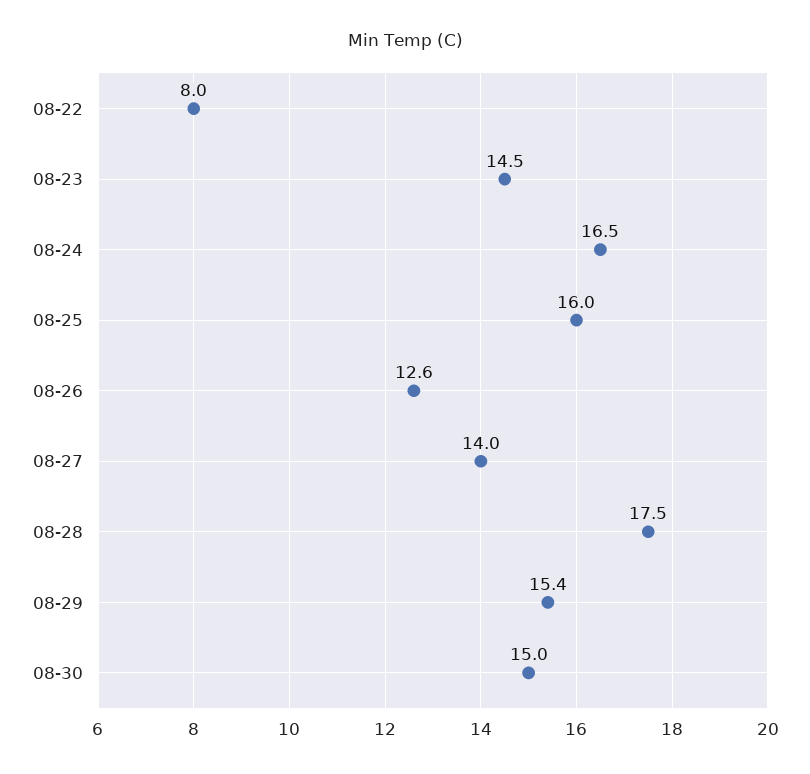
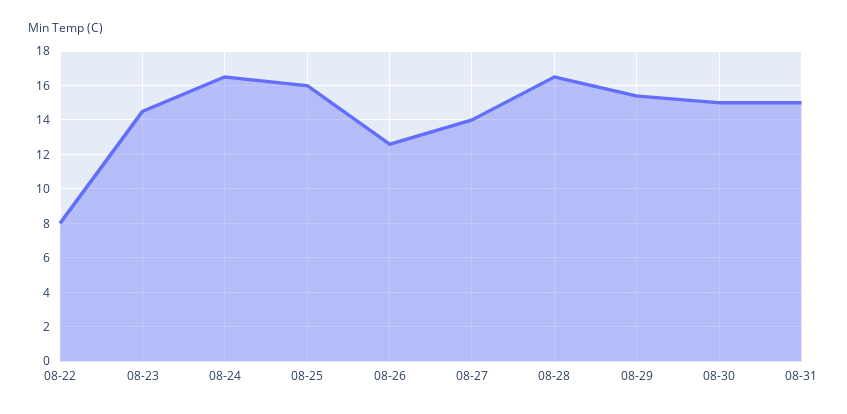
08-28: 17.5 -> 16.5
08-31: none -> 15

